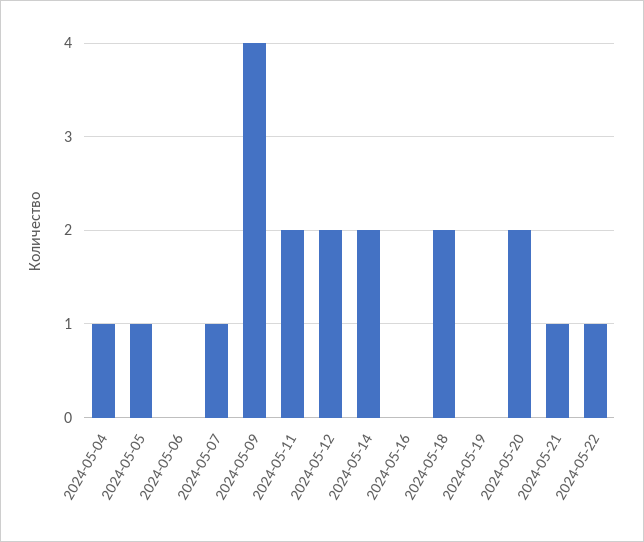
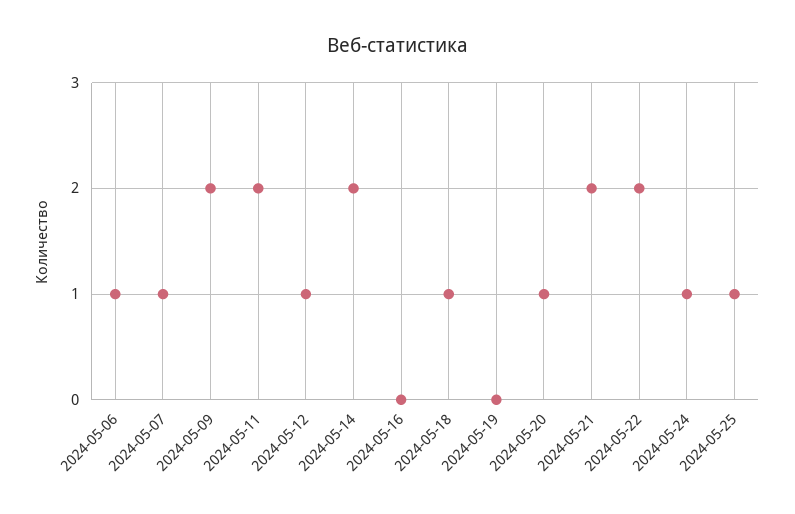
2024-05-04: 1 -> none
2024-05-05: 1 -> none
2024-05-06: 0 -> 1
2024-05-09: 4 -> 2
2024-05-12: 2 -> 1
2024-05-18: 2 -> 1
2024-05-20: 2 -> 1
2024-05-21: 1 -> 2
2024-05-22: 1 -> 2
2024-05-24: none -> 1
2024-05-25: none -> 1

